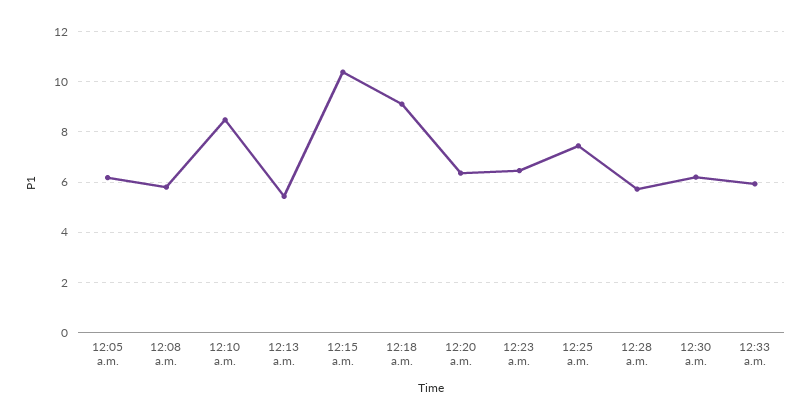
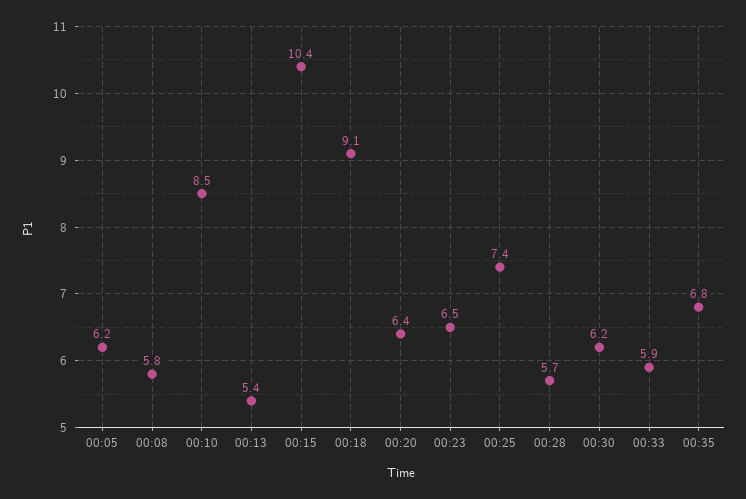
00:35: none -> 6.8

